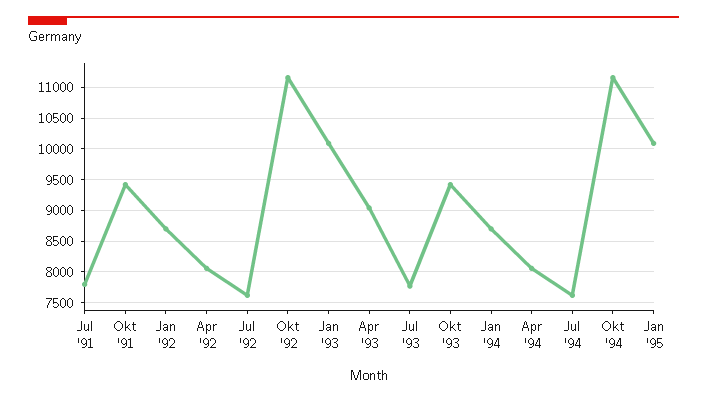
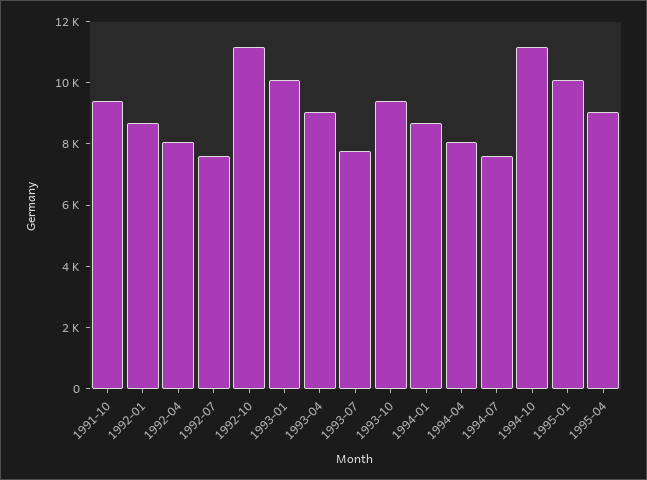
Jul '91: 7800 -> none
1995-04: none -> 9000

